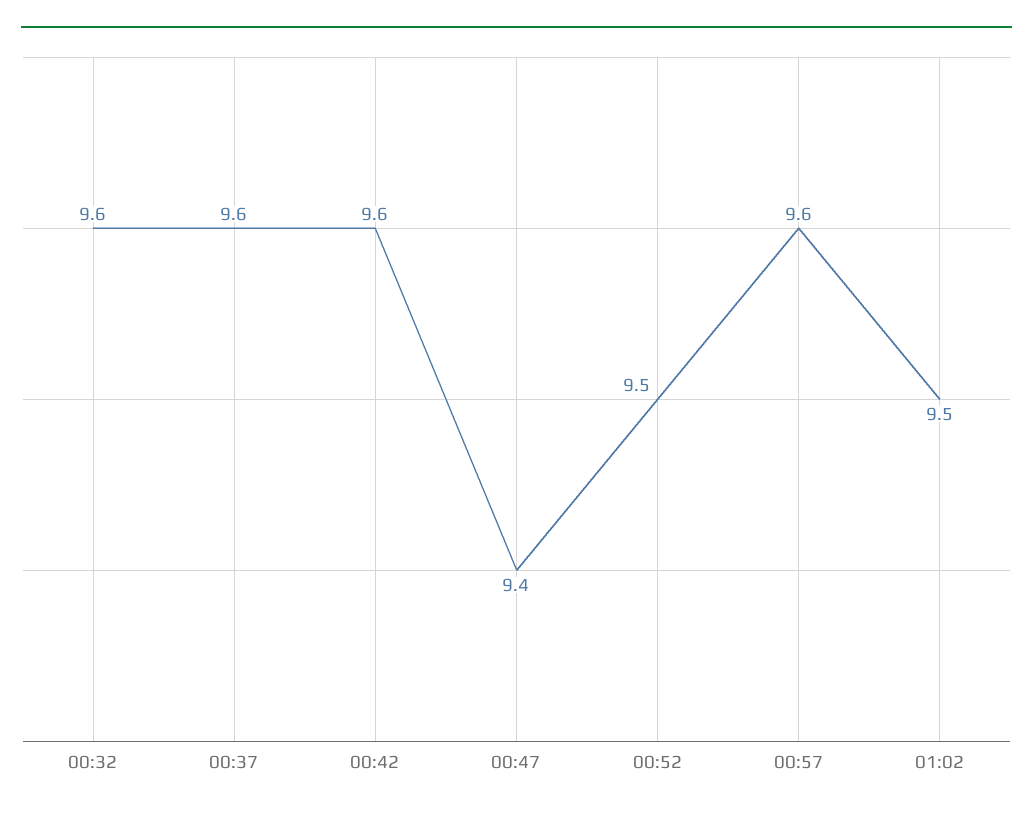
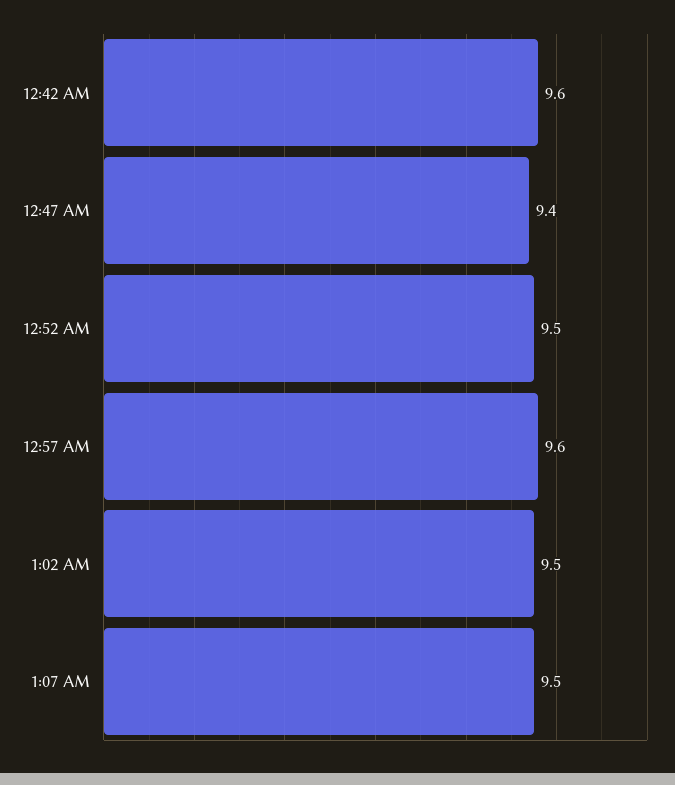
00:32: 9.6 -> none
00:37: 9.6 -> none
1:07 AM: none -> 9.5

